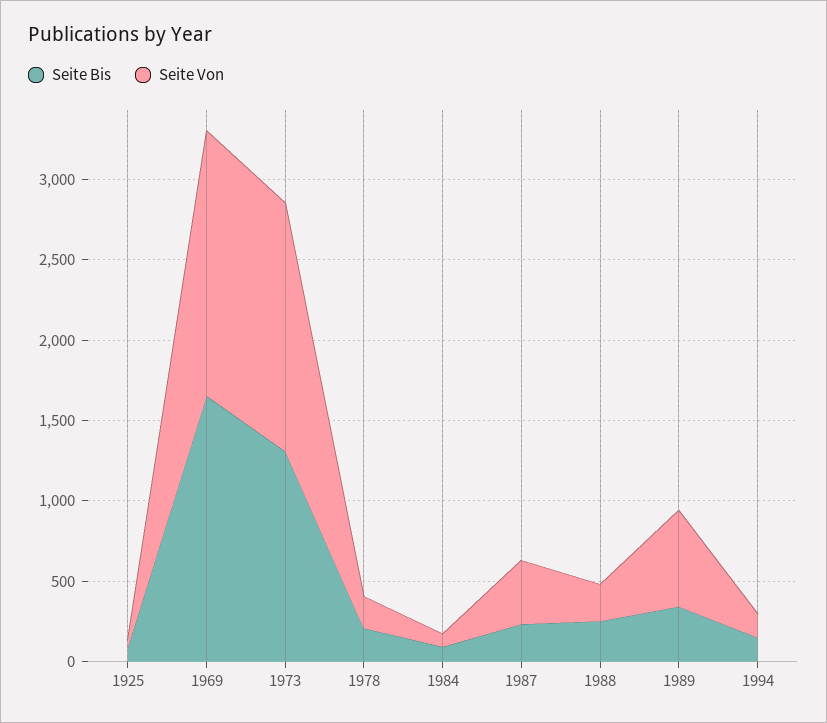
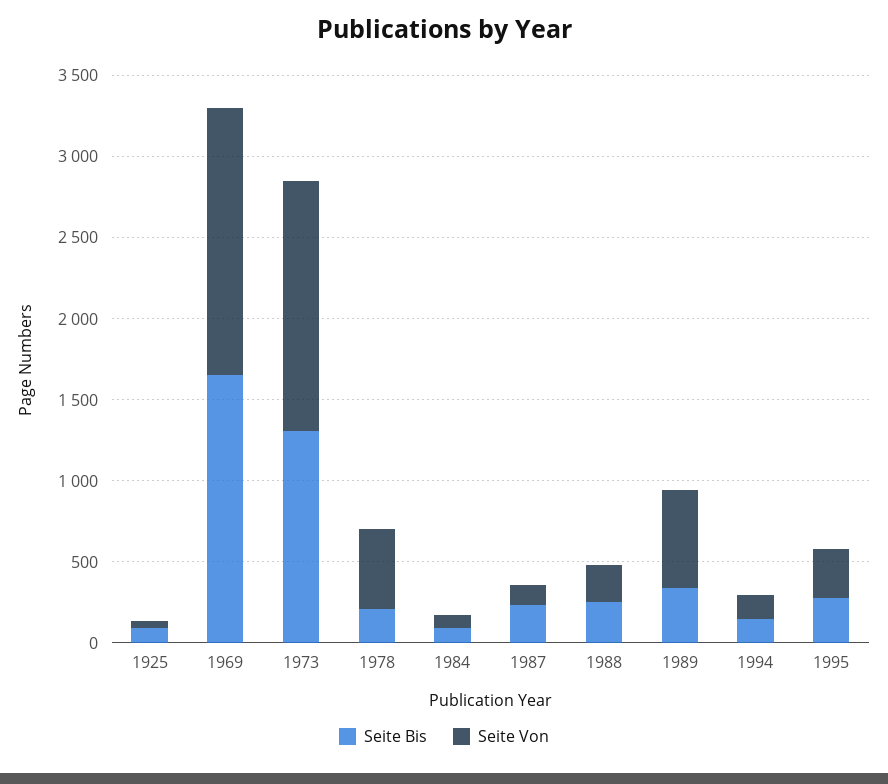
Seite Von, 1978: 200 -> 500
Seite Von, 1987: 400 -> 100
Seite Bis, 1995: none -> 300
Seite Von, 1995: none -> 300

